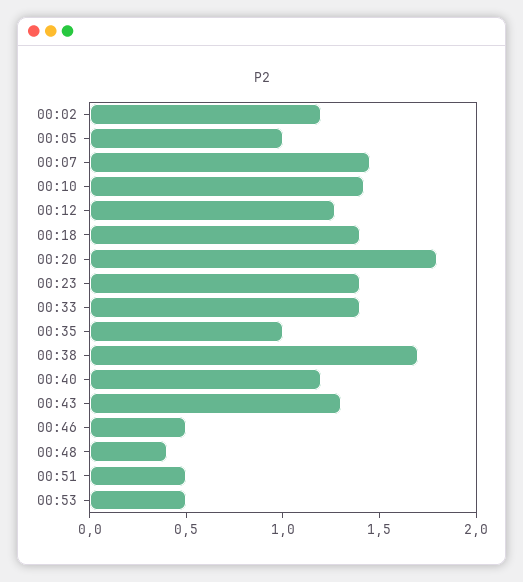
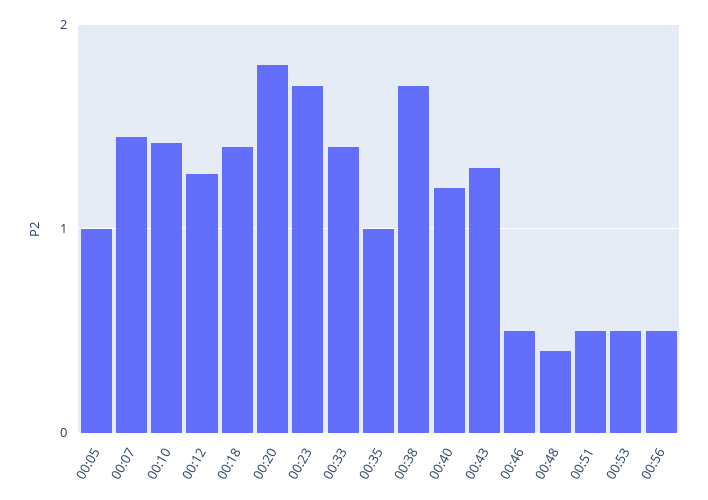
00:02: 1.2 -> none
00:23: 1.4 -> 1.7
00:56: none -> 0.5

